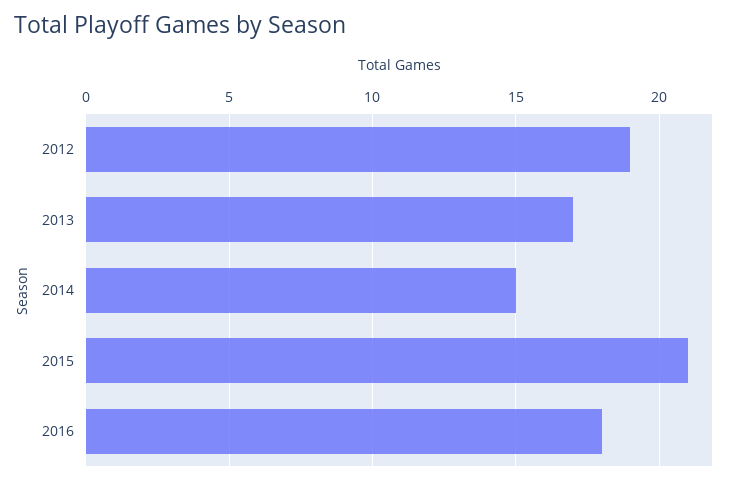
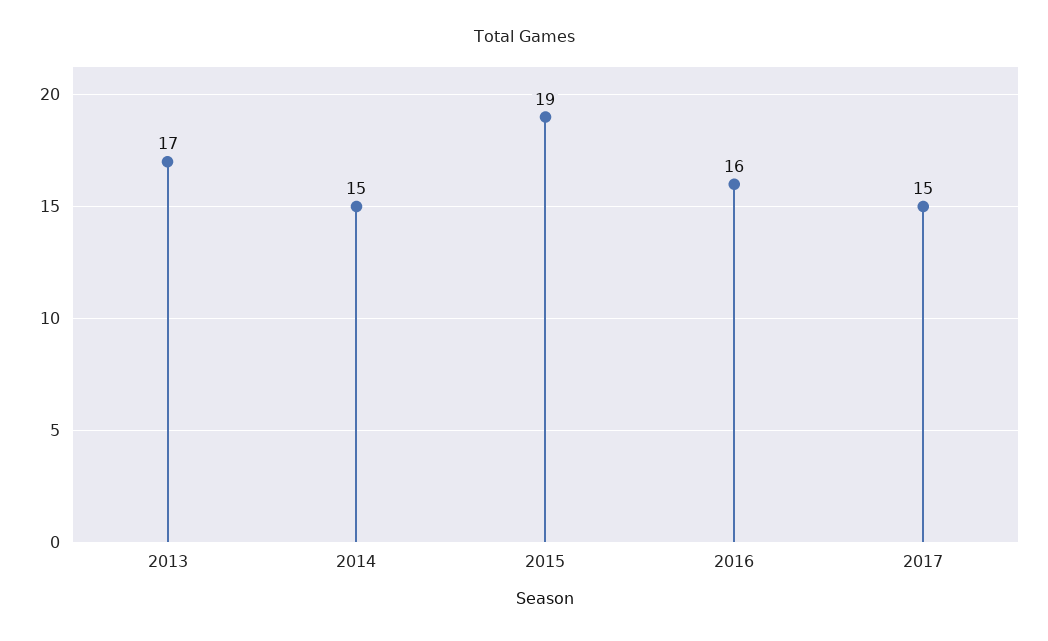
2012: 19 -> none
2015: 21 -> 19
2016: 18 -> 16
2017: none -> 15

